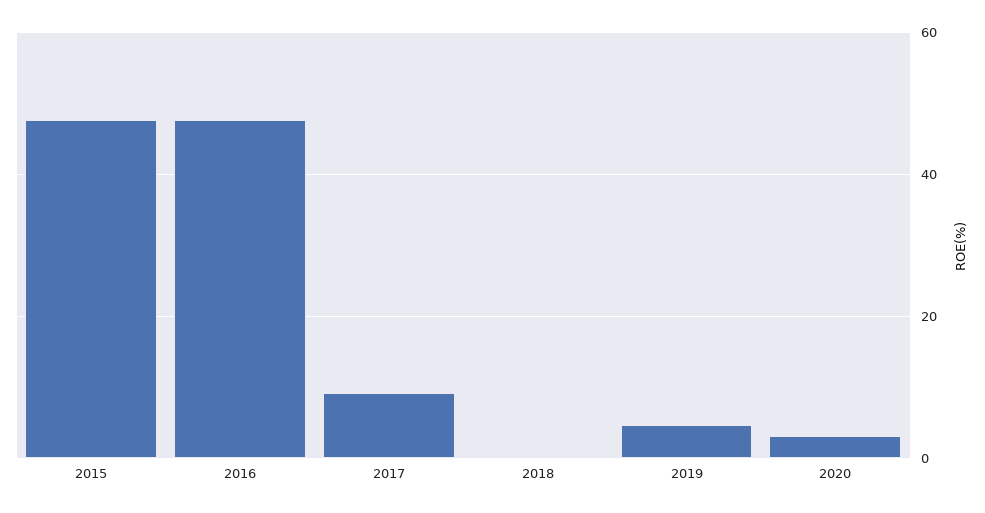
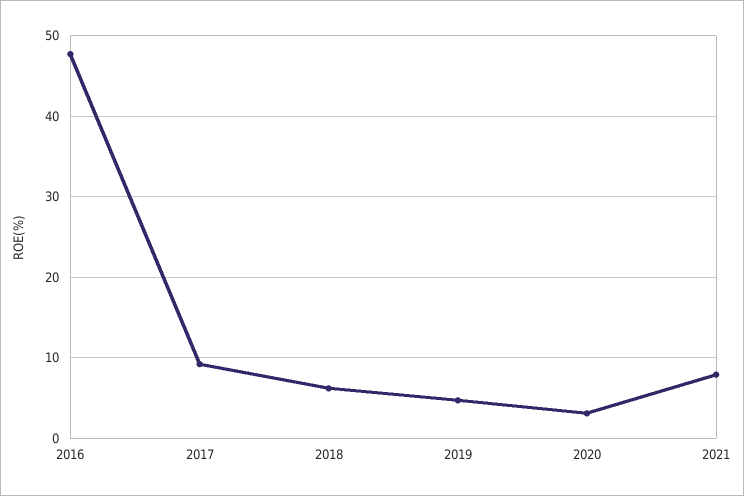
2015: 48 -> none
2018: 0 -> 6
2021: none -> 8

